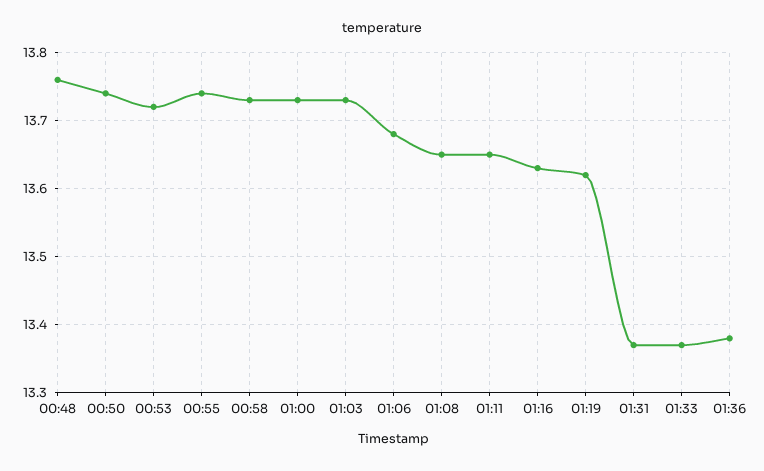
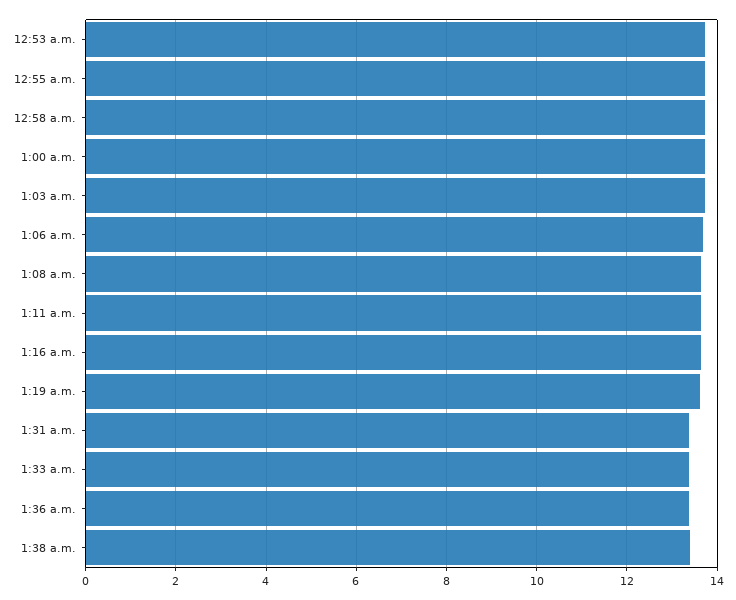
00:48: 13.76 -> none
00:50: 13.74 -> none
1:38 a.m.: none -> 13.4

